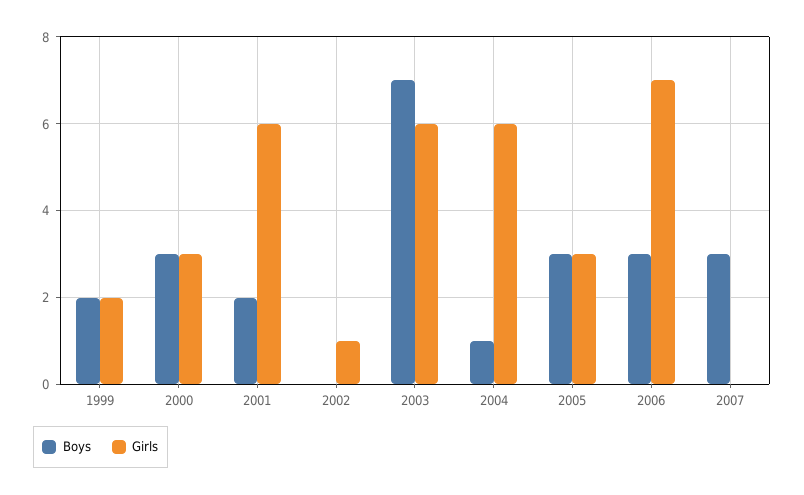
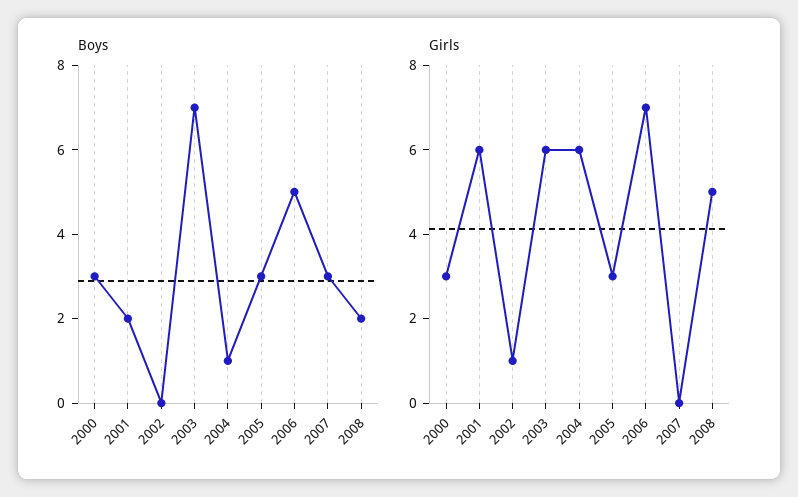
Boys, 1999: 2 -> none
Girls, 1999: 2 -> none
Boys, 2006: 3 -> 5
Boys, 2008: none -> 2
Girls, 2008: none -> 5

